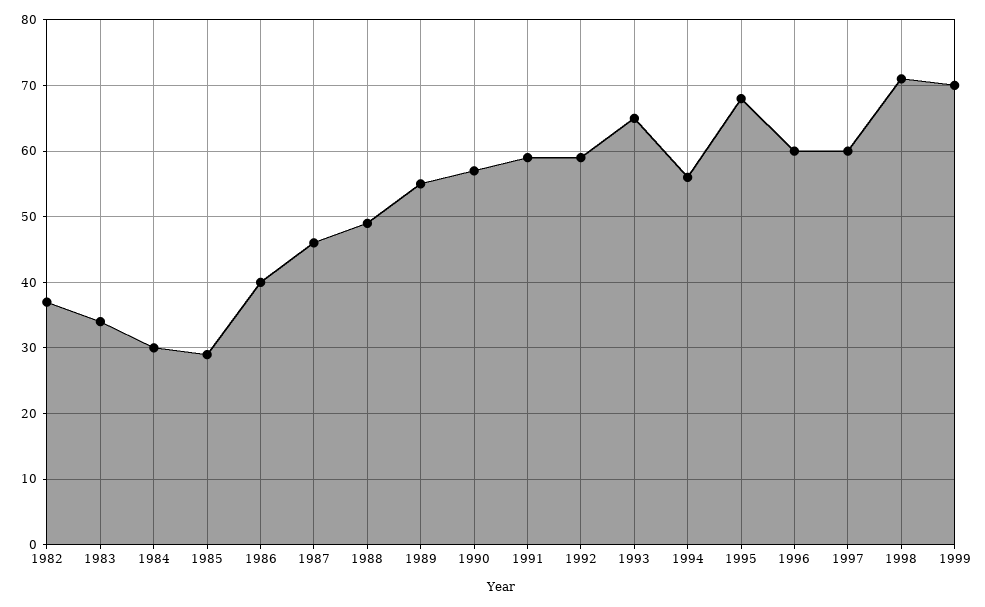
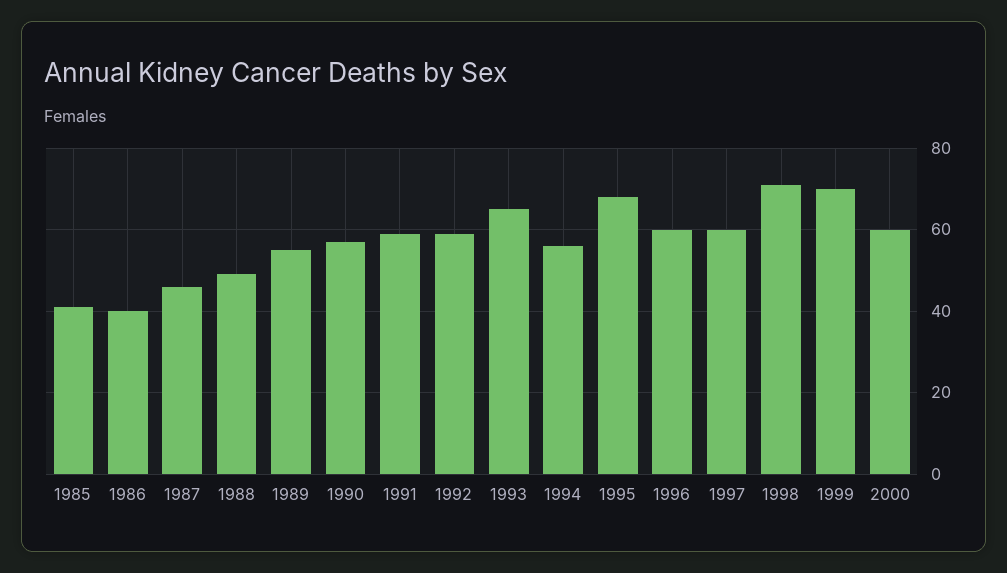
1982: 37 -> none
1983: 34 -> none
1984: 30 -> none
1985: 29 -> 40
2000: none -> 60

